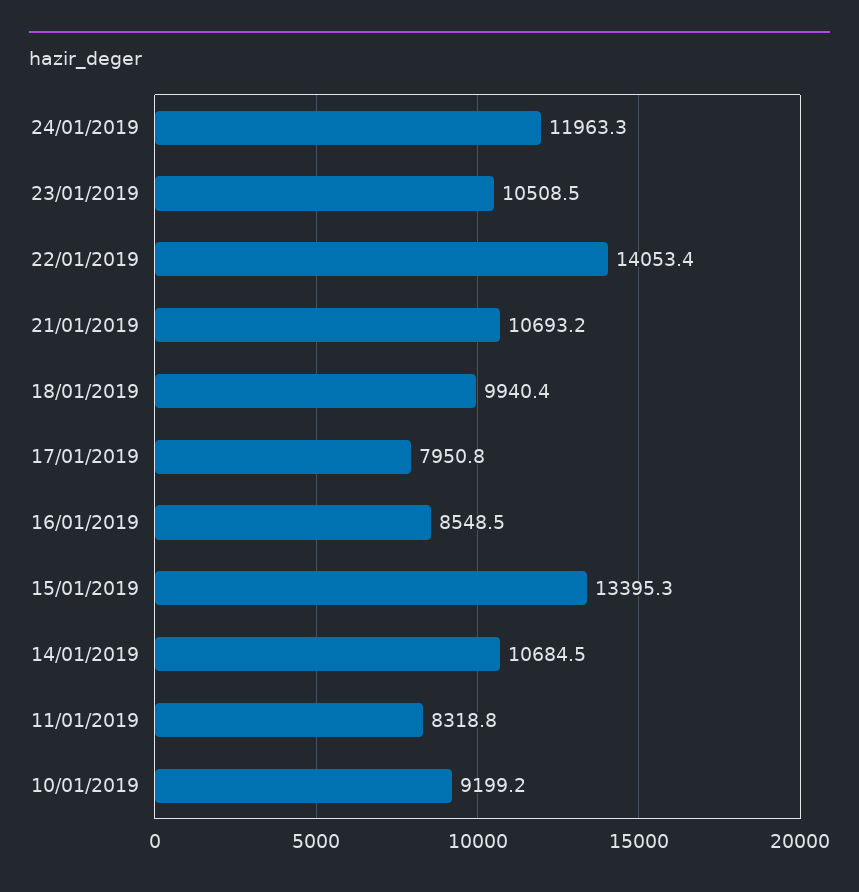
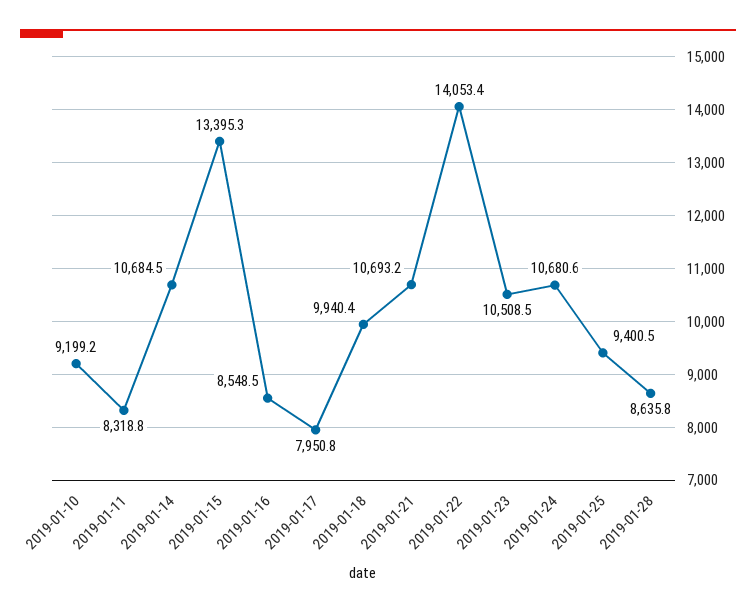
24/01/2019: 11963.3 -> 10680.6
2019-01-25: none -> 9400.5
2019-01-28: none -> 8635.8

